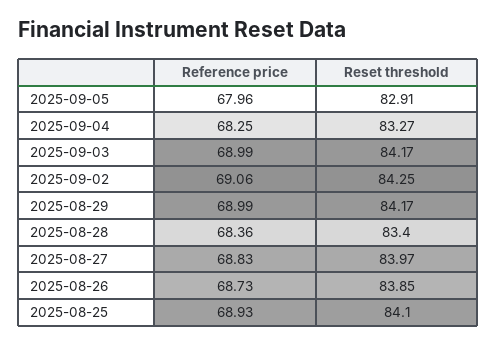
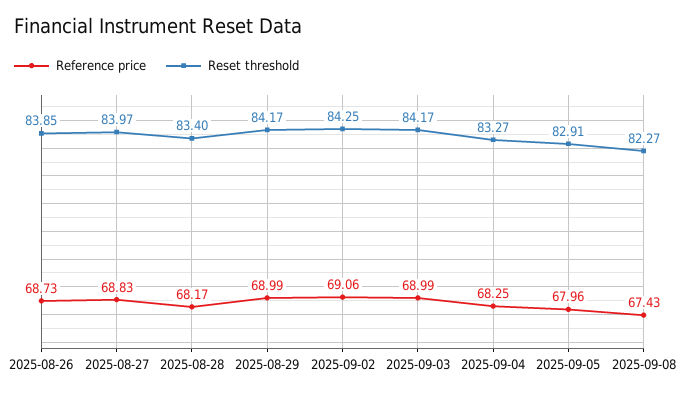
Reference price, 2025-08-28: 68.36 -> 68.17
Reference price, 2025-08-25: 68.93 -> none
Reset threshold, 2025-08-25: 84.1 -> none
Reference price, 2025-09-08: none -> 67.43
Reset threshold, 2025-09-08: none -> 82.27

